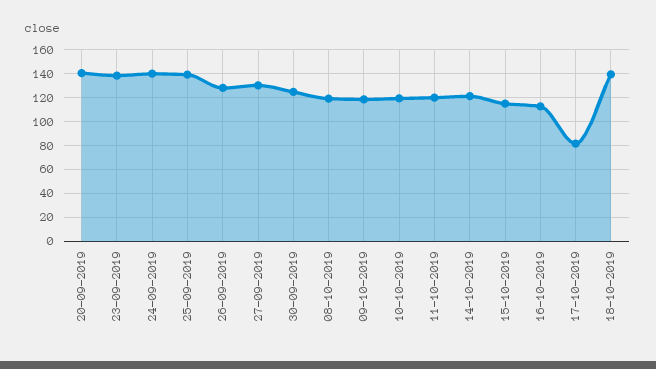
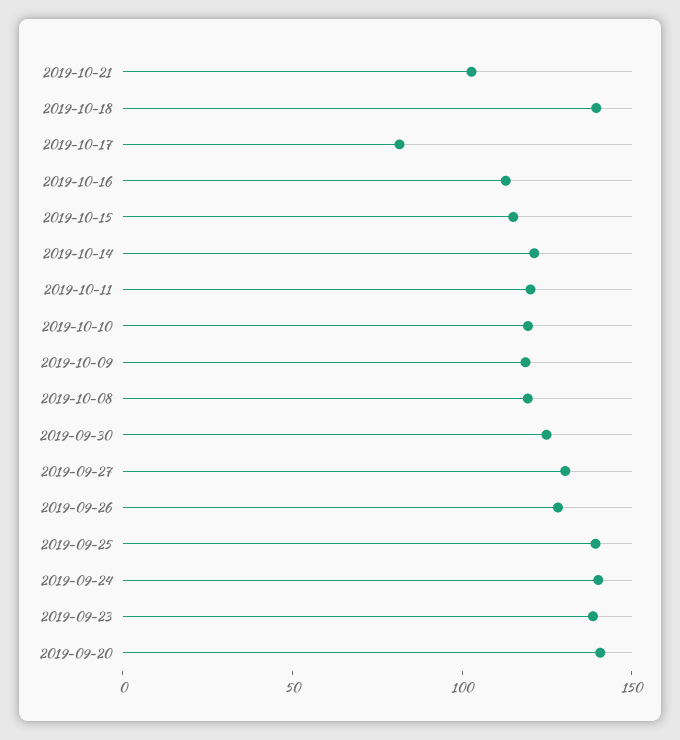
2019-10-21: none -> 100

